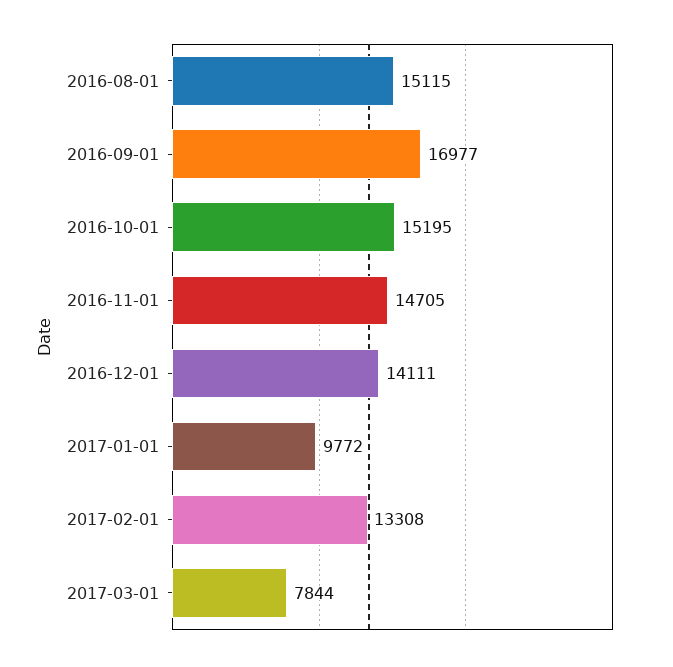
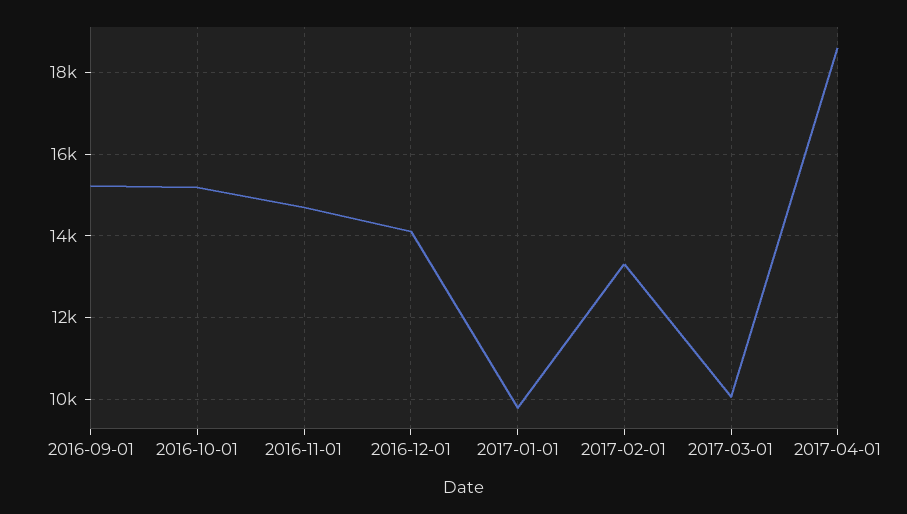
2016-08-01: 15115 -> none
2016-09-01: 16977 -> 15200
2017-03-01: 7844 -> 10000
2017-04-01: none -> 18600

